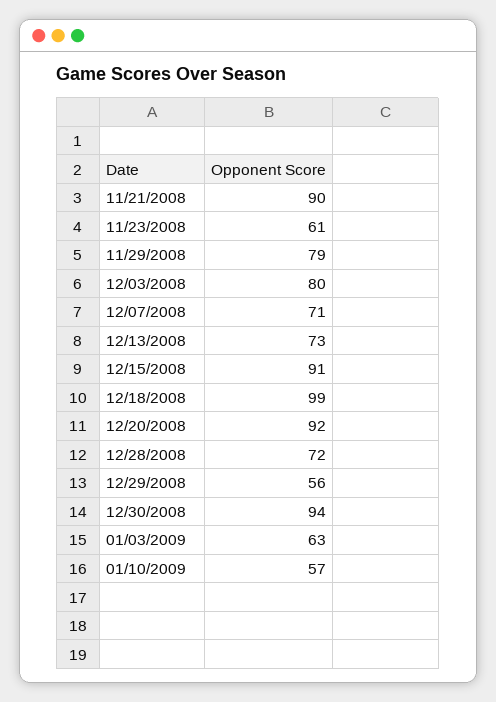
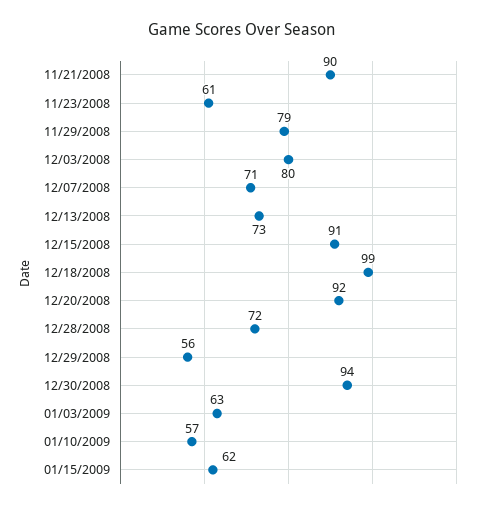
01/15/2009: none -> 62

